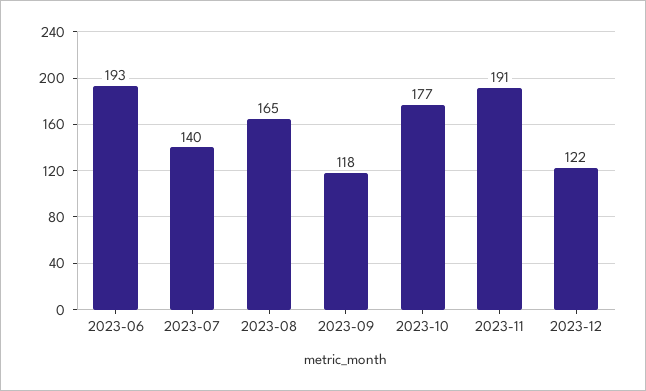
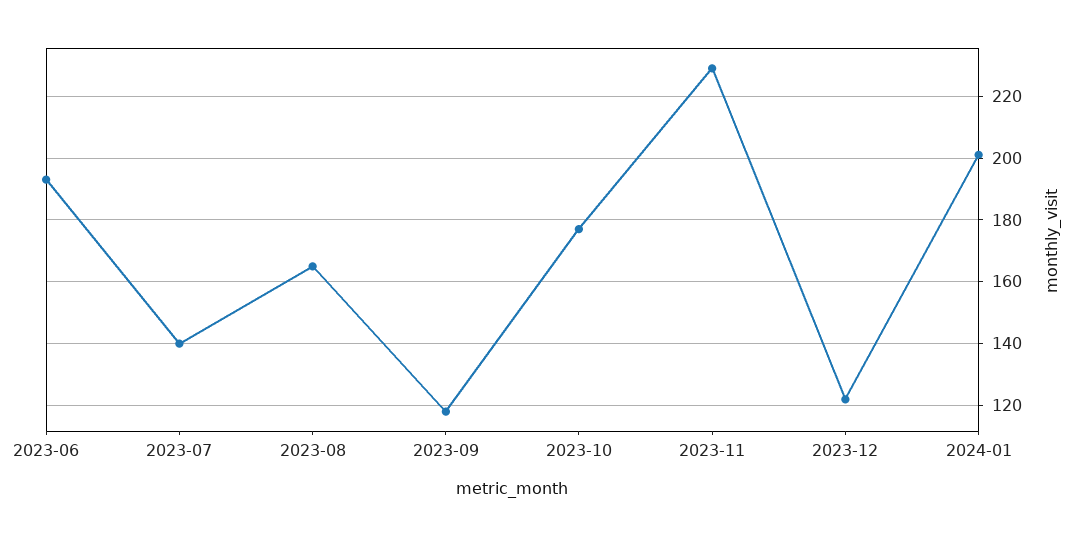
2023-11: 191 -> 230
2024-01: none -> 200

